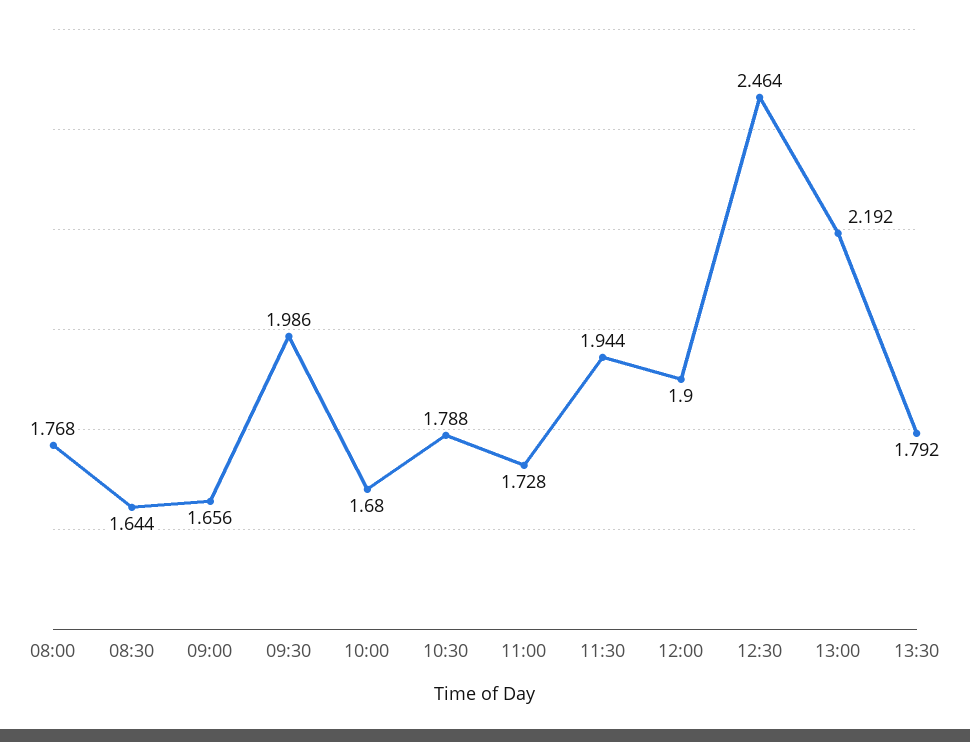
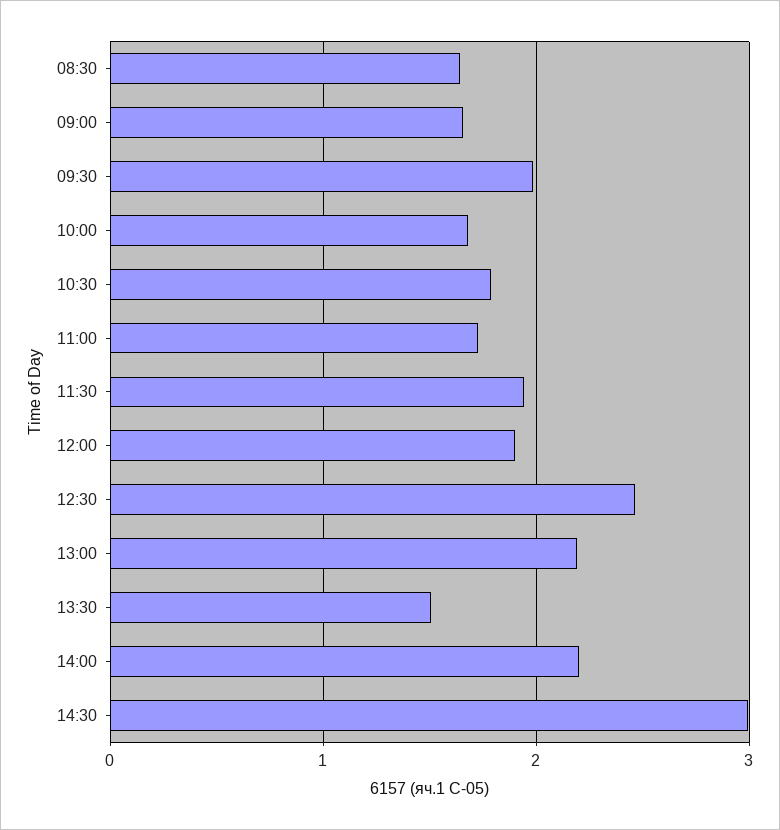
08:00: 1.768 -> none
13:30: 1.792 -> 1.5
14:00: none -> 2.2
14:30: none -> 3

